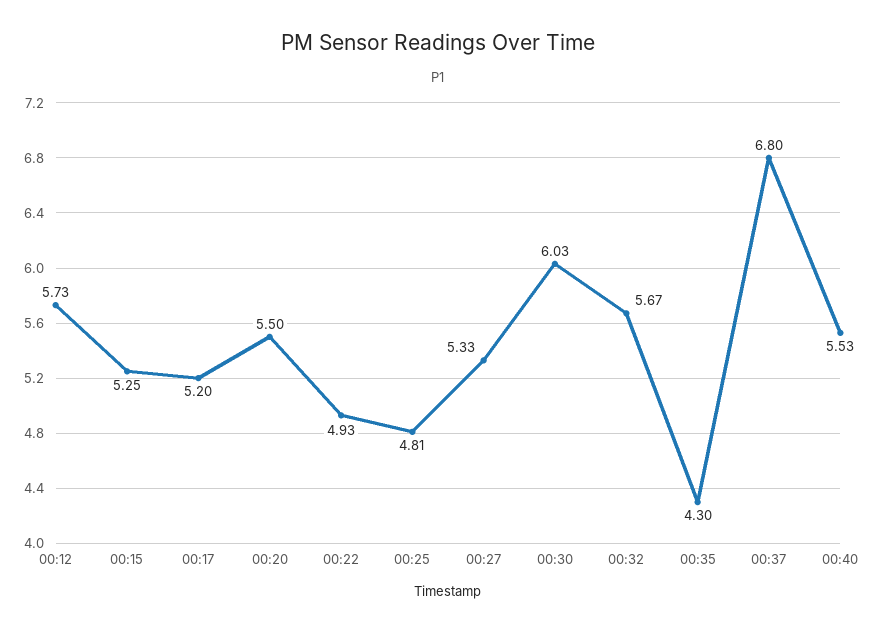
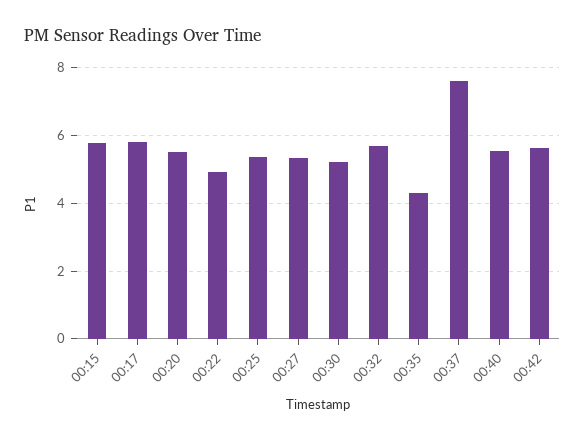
00:12: 5.73 -> none
00:15: 5.25 -> 5.8
00:17: 5.2 -> 5.8
00:25: 4.81 -> 5.4
00:30: 6.03 -> 5.2
00:37: 6.8 -> 7.6
00:42: none -> 5.6

